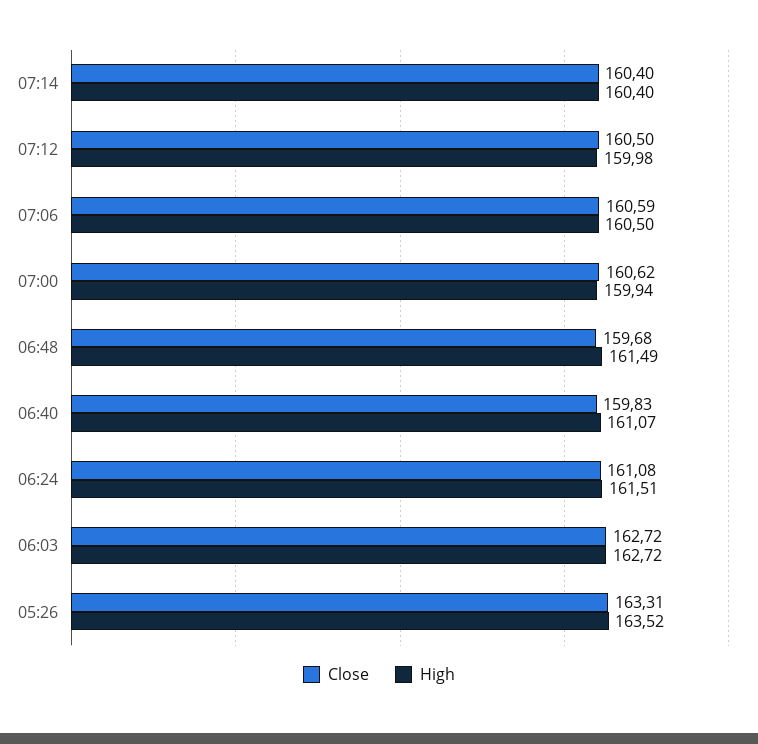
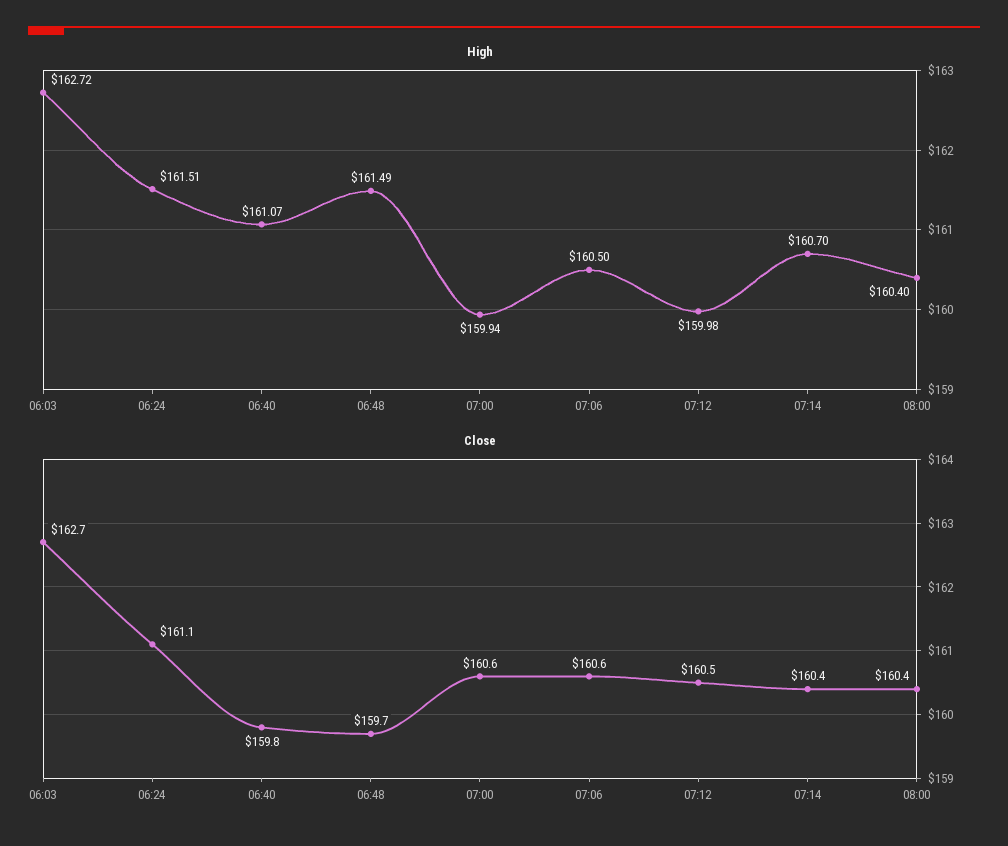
High, 07:14: 160.4 -> 160.7
Close, 05:26: 163.31 -> none
High, 05:26: 163.52 -> none
High, 08:00: none -> 160.4
Close, 08:00: none -> 160.4

